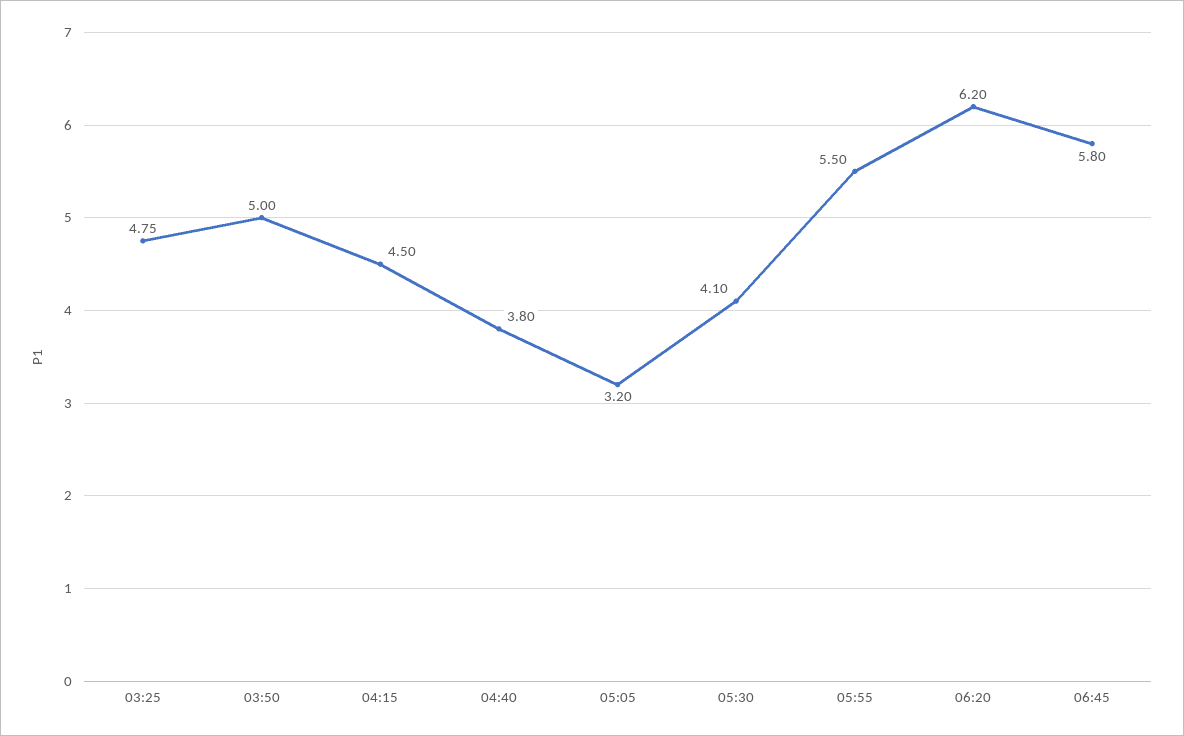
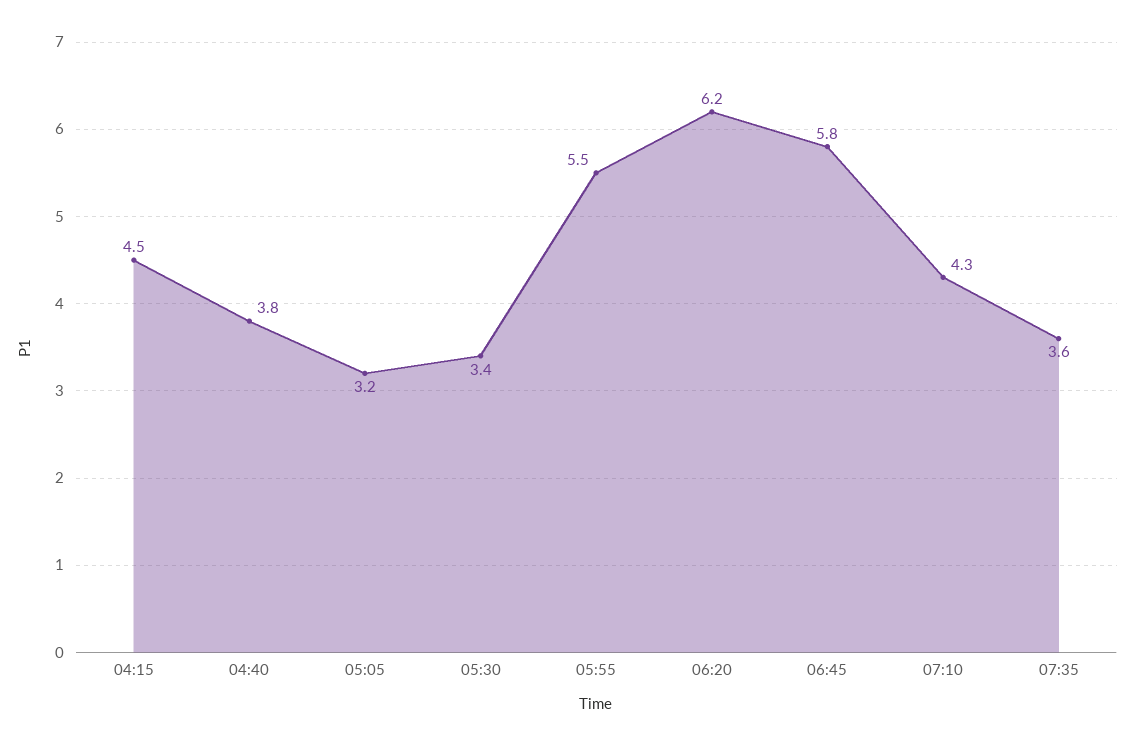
03:25: 4.75 -> none
03:50: 5 -> none
05:30: 4.1 -> 3.4
07:10: none -> 4.3
07:35: none -> 3.6

